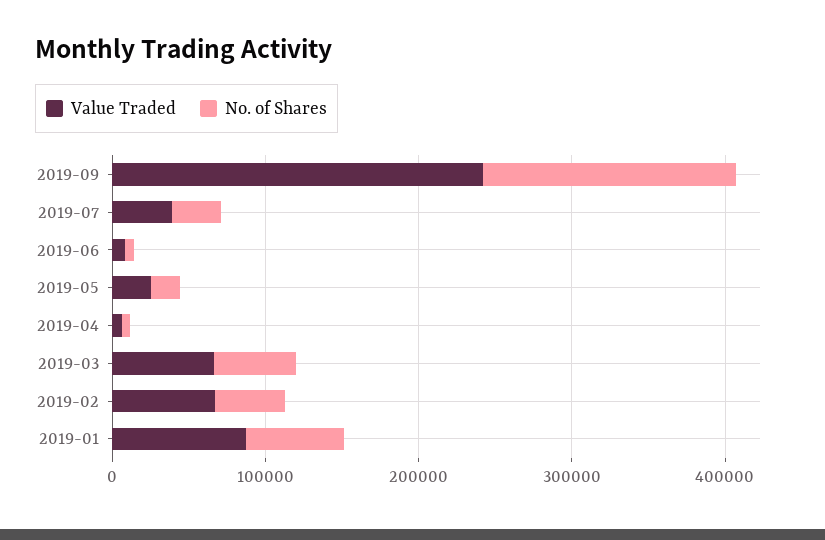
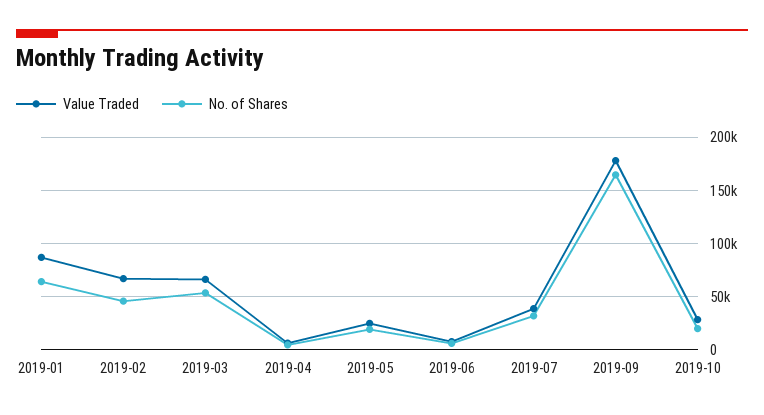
Value Traded, 2019-09: 240000 -> 180000
Value Traded, 2019-10: none -> 30000
No. of Shares, 2019-10: none -> 20000

